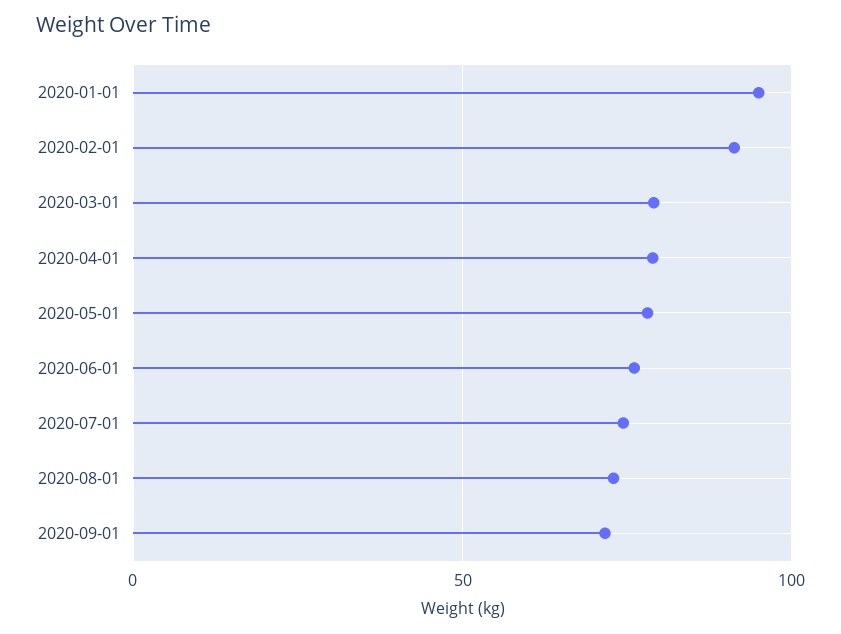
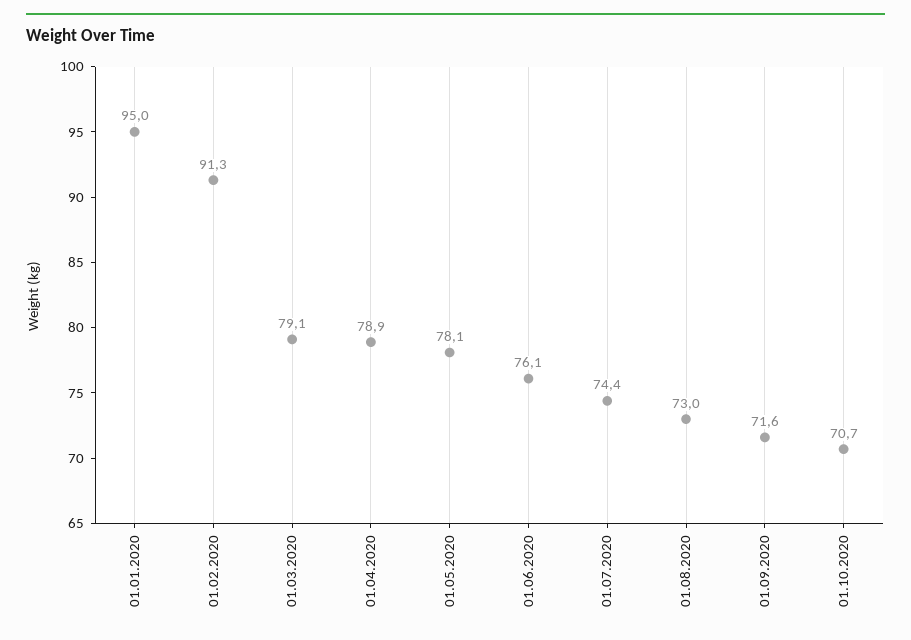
01.10.2020: none -> 70.7

